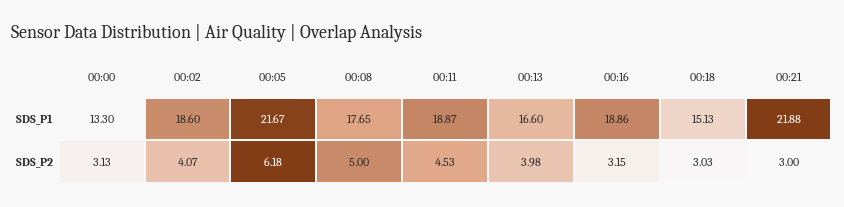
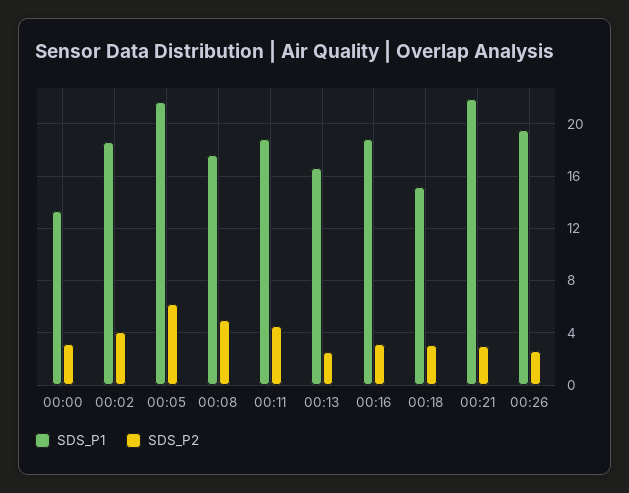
SDS_P2, 00:13: 3.98 -> 2.5
SDS_P1, 00:26: none -> 19.5
SDS_P2, 00:26: none -> 2.5

